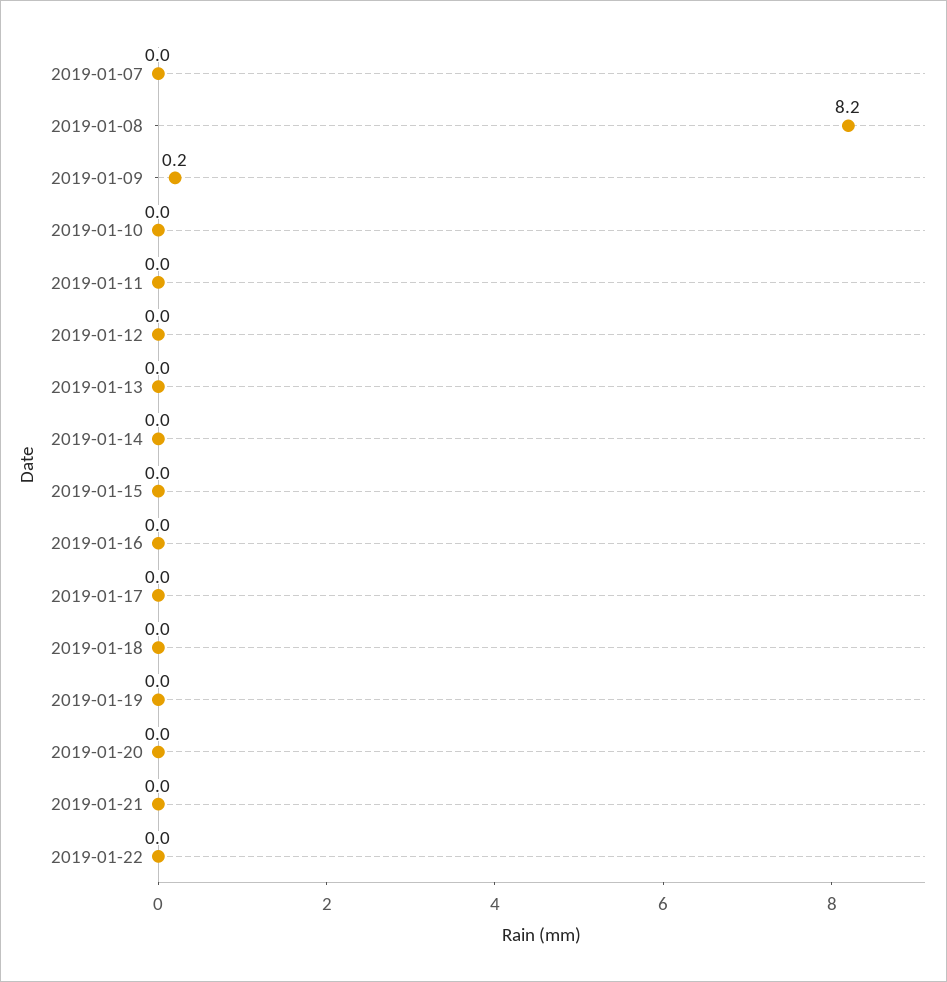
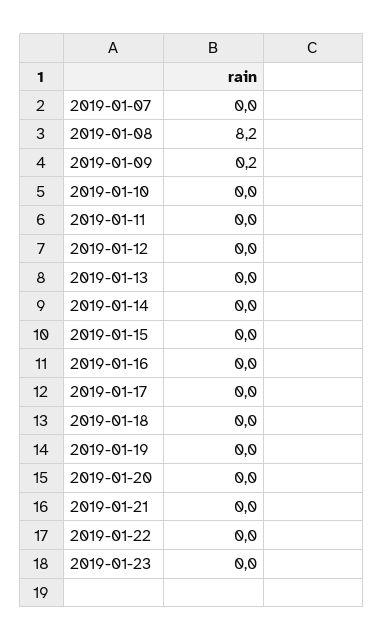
2019-01-23: none -> 0

